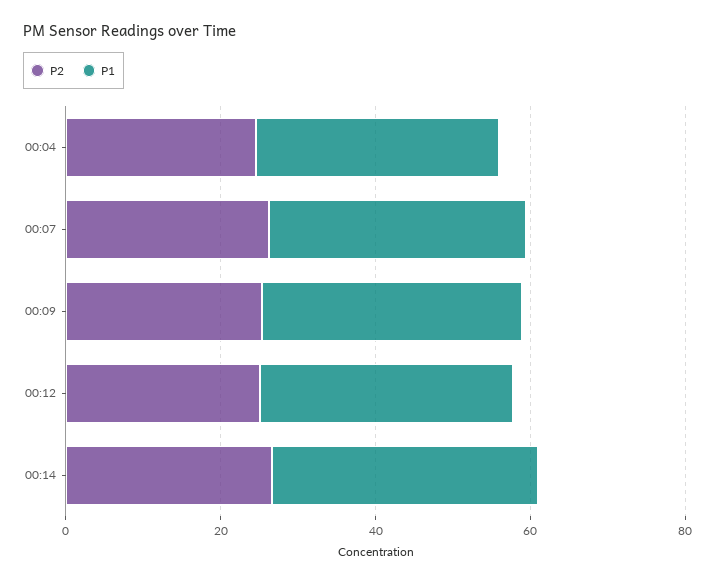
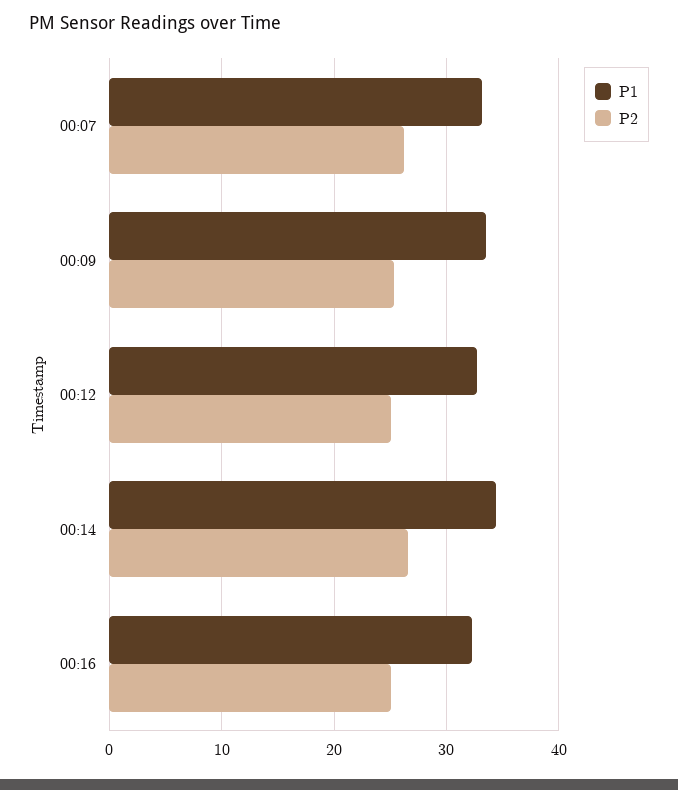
P2, 00:04: 25 -> none
P1, 00:04: 30 -> none
P1, 00:16: none -> 32
P2, 00:16: none -> 25

